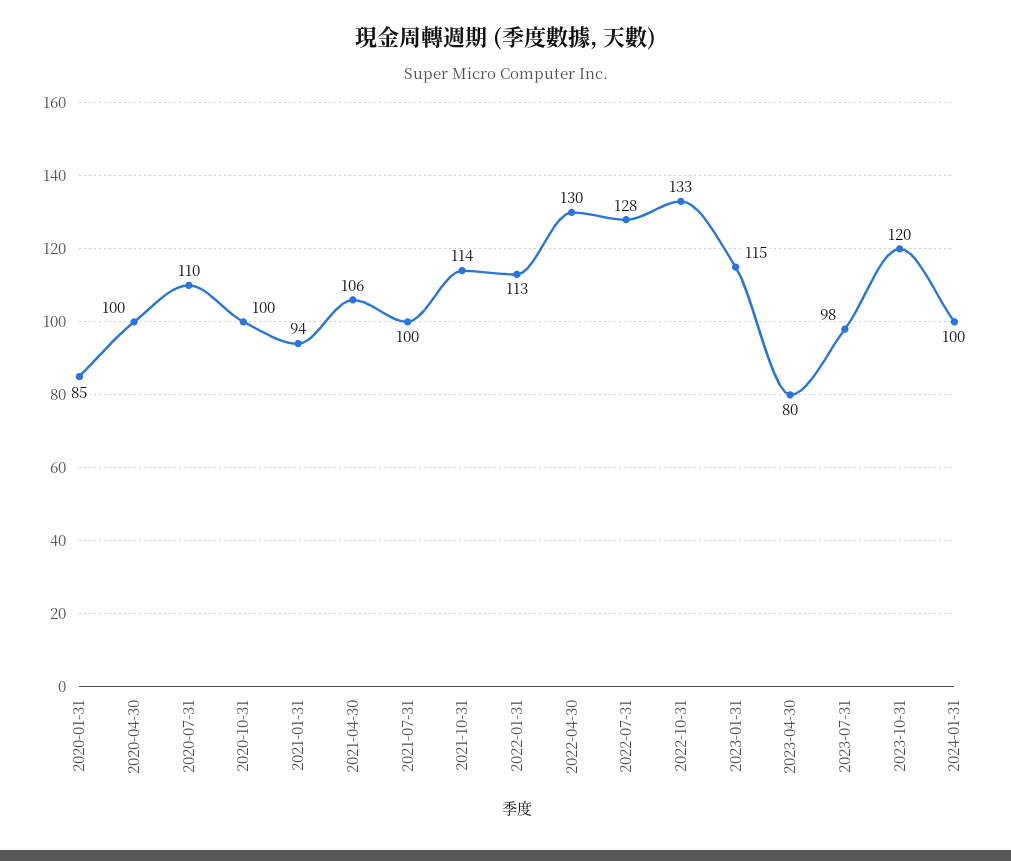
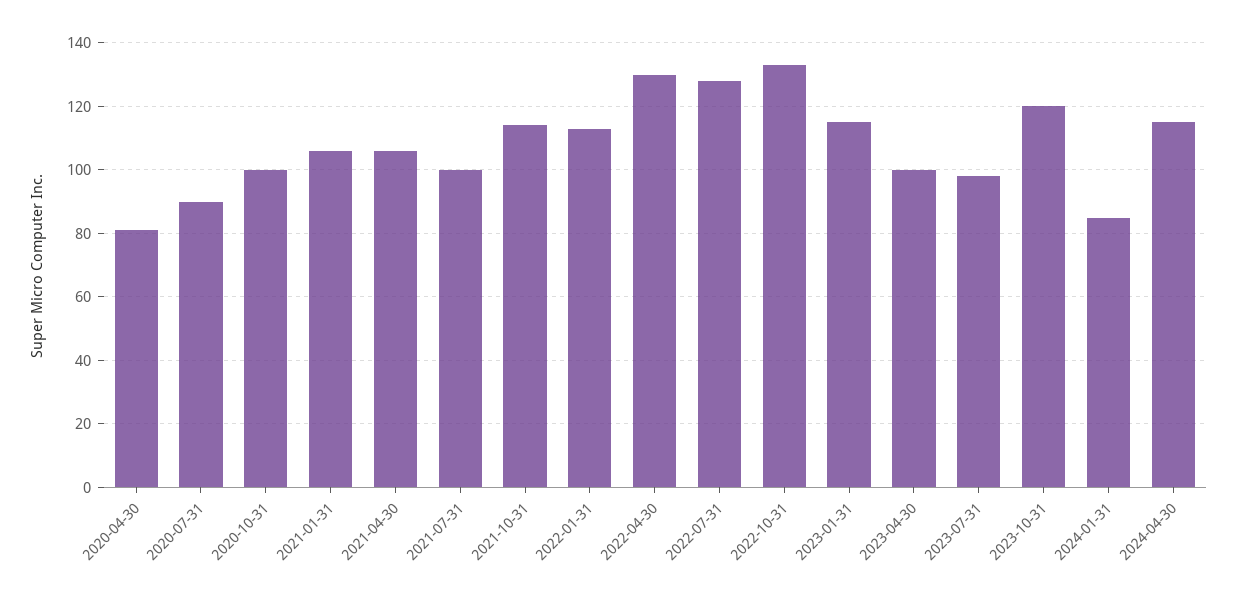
2020-01-31: 85 -> none
2020-04-30: 100 -> 80
2020-07-31: 110 -> 90
2021-01-31: 94 -> 105
2023-04-30: 80 -> 100
2024-01-31: 100 -> 85
2024-04-30: none -> 115

